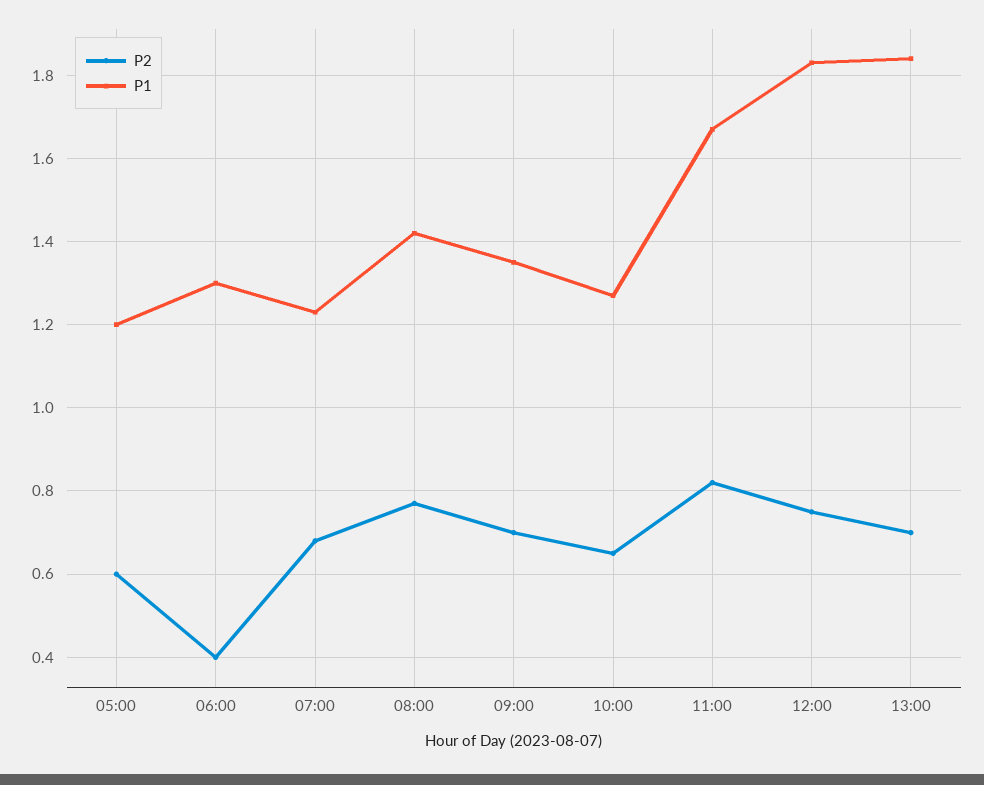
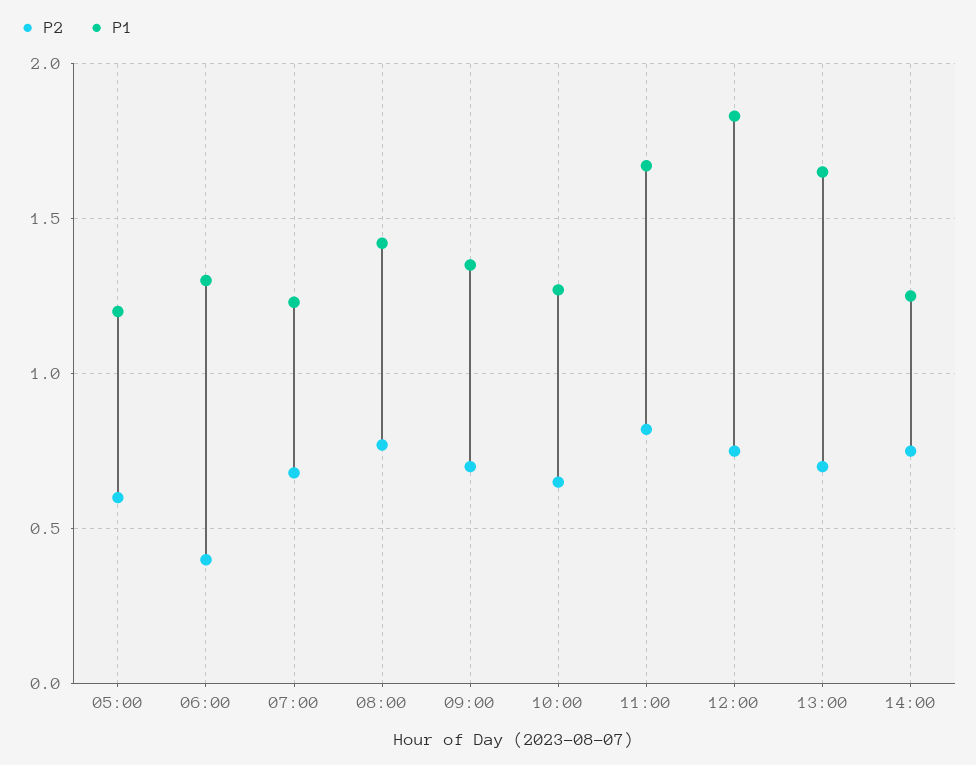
P1, 13:00: 1.85 -> 1.65
P2, 14:00: none -> 0.75
P1, 14:00: none -> 1.25

